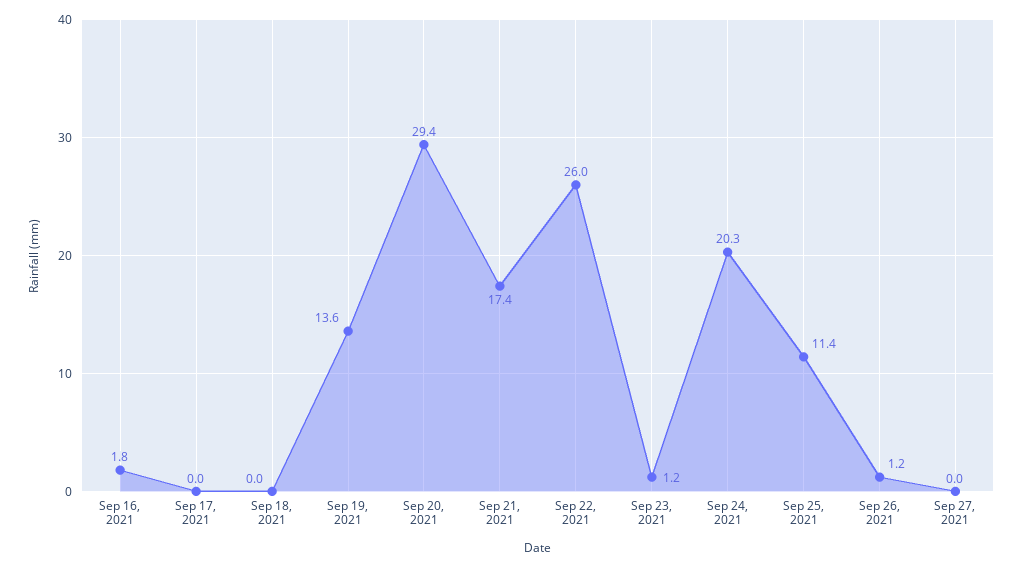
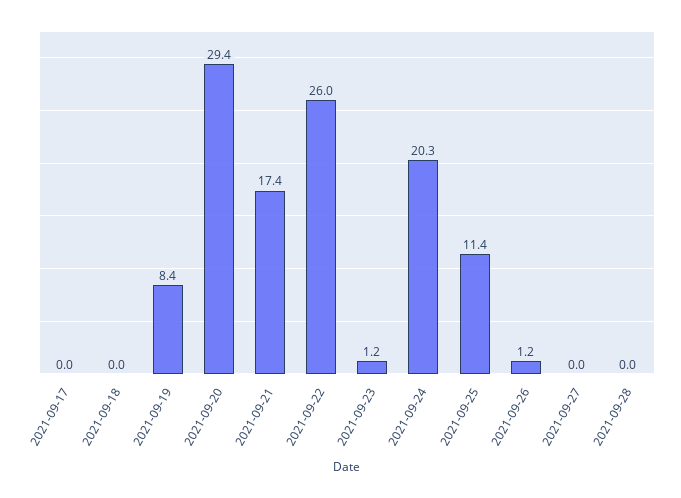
Sep 16, 2021: 1.8 -> none
Sep 19, 2021: 13.6 -> 8.4
2021-09-28: none -> 0

